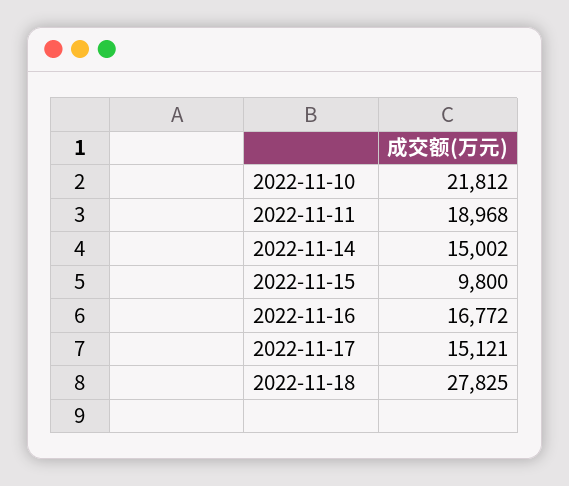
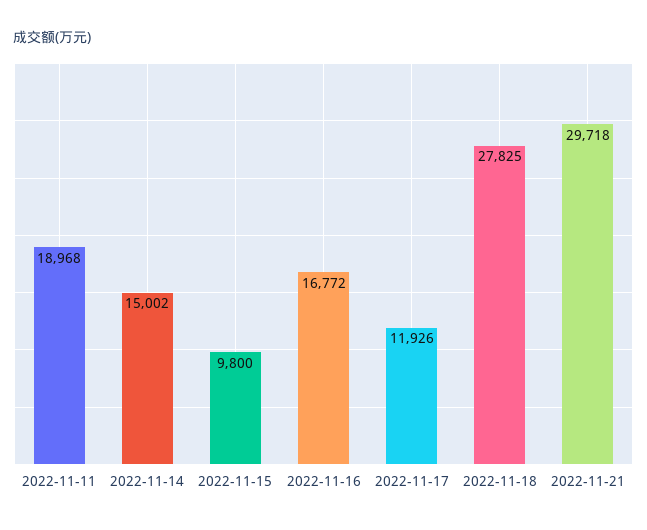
2022-11-10: 21812 -> none
2022-11-17: 15121 -> 11926
2022-11-21: none -> 29718

